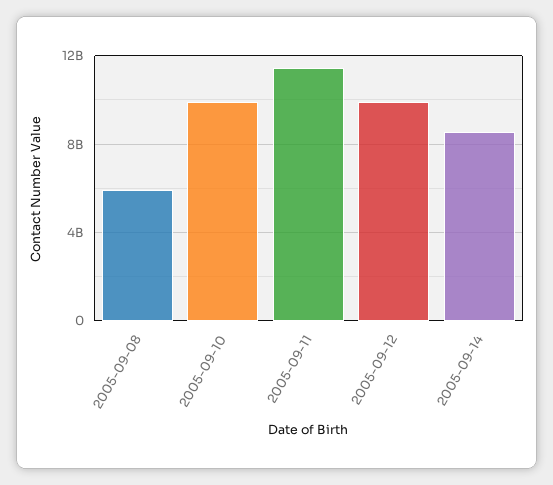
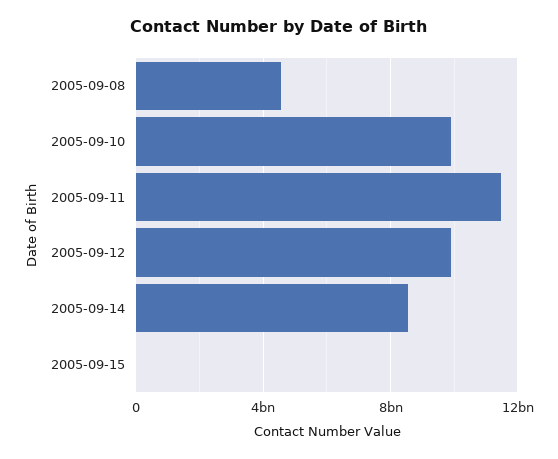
2005-09-08: 6000000000 -> 4500000000
2005-09-15: none -> 0

